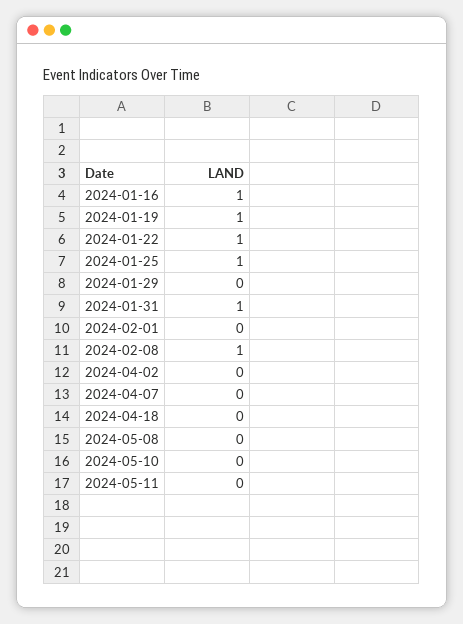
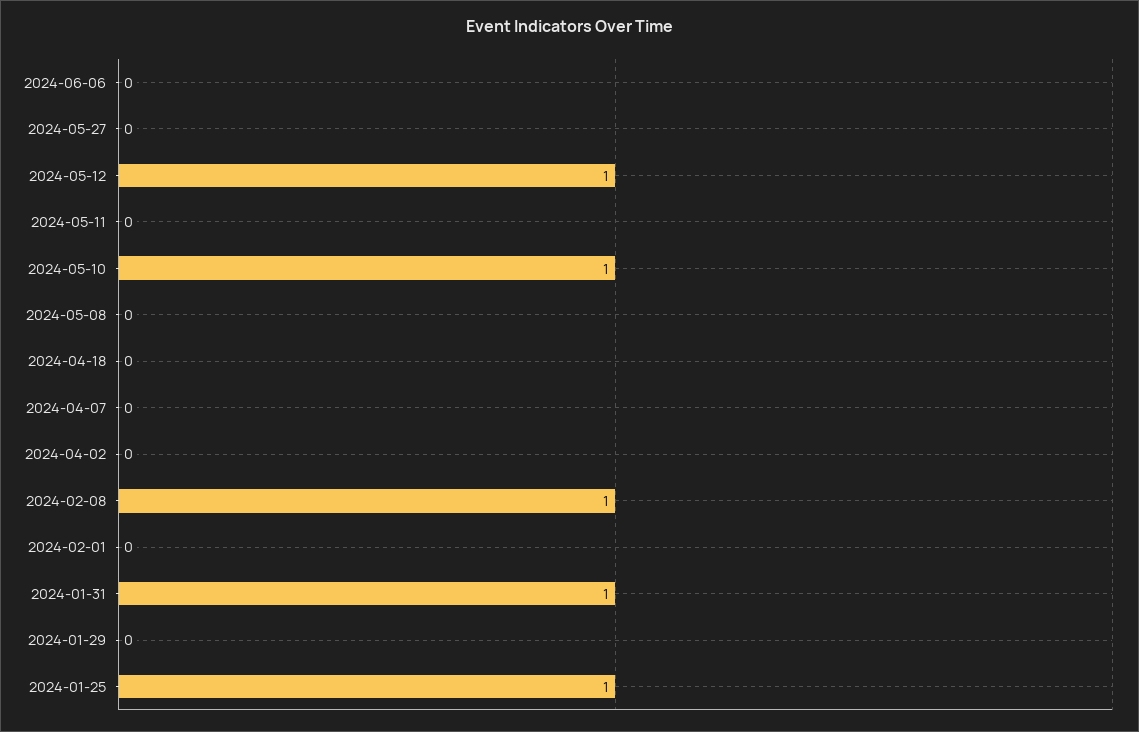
2024-01-16: 1 -> none
2024-01-19: 1 -> none
2024-01-22: 1 -> none
2024-05-10: 0 -> 1
2024-06-06: none -> 0
2024-05-27: none -> 0
2024-05-12: none -> 1

